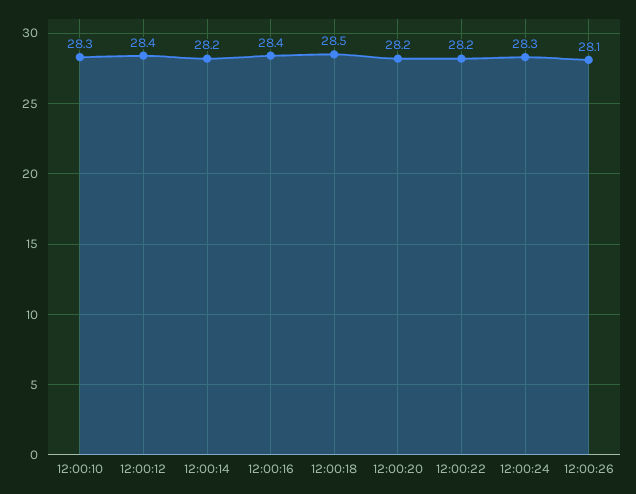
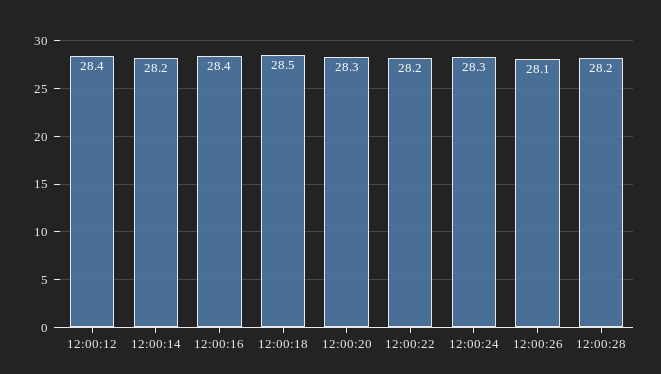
12:00:10: 28.3 -> none
12:00:20: 28.2 -> 28.3
12:00:28: none -> 28.2

